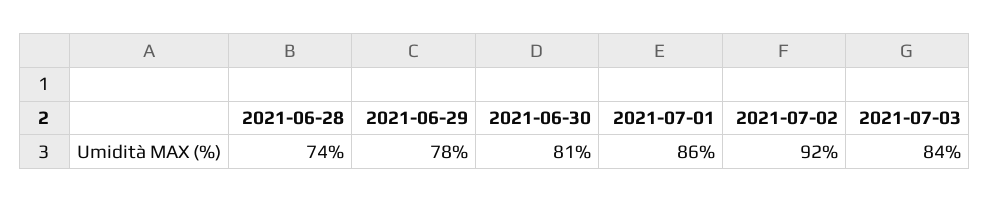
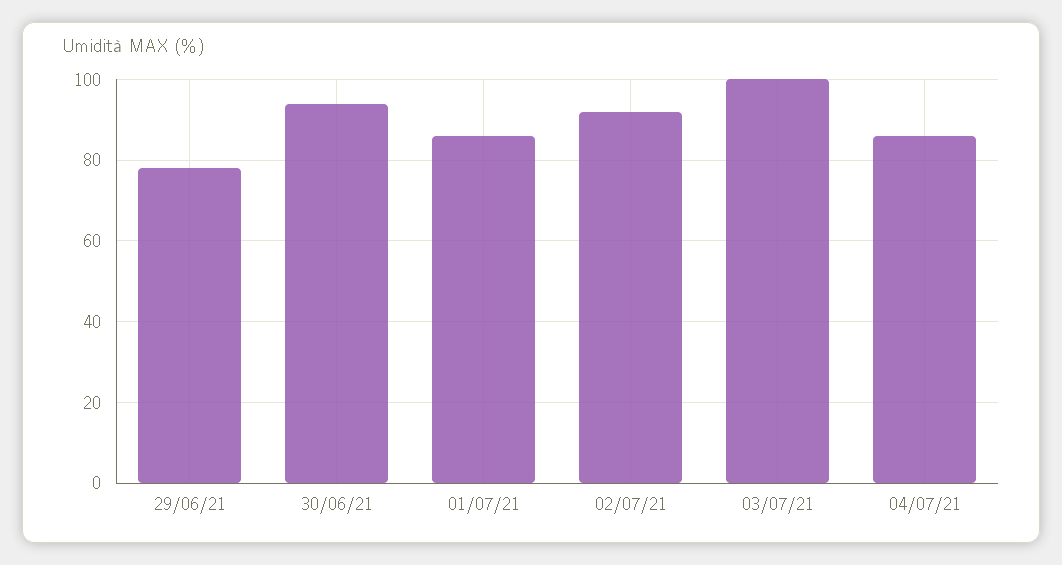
2021-06-28: 74 -> none
2021-06-30: 81 -> 95
2021-07-03: 84 -> 100
04/07/21: none -> 85

